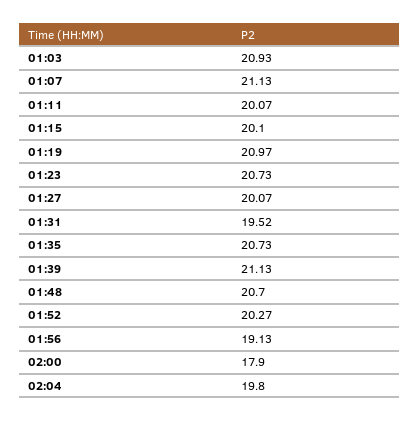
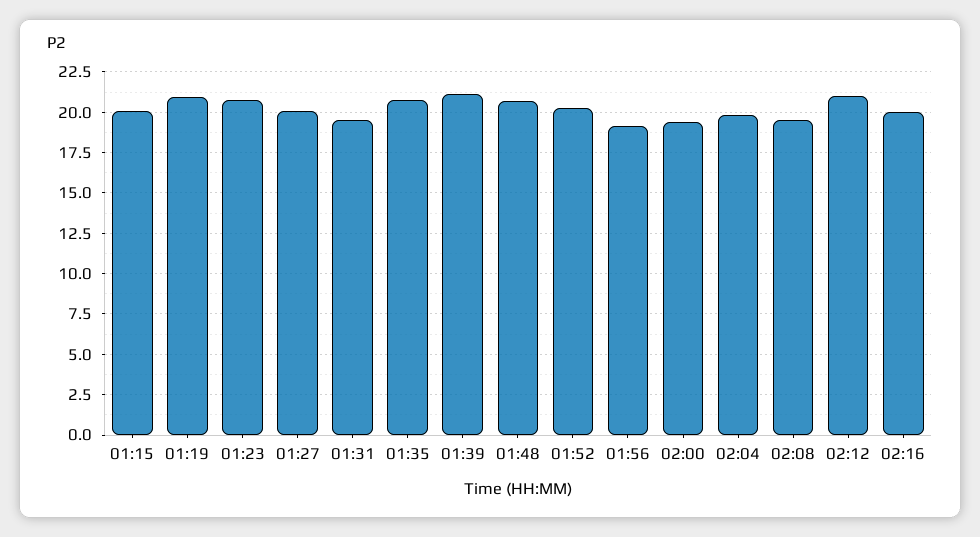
01:03: 20.93 -> none
01:07: 21.13 -> none
01:11: 20.07 -> none
02:00: 17.9 -> 19.5
02:08: none -> 19.5
02:12: none -> 21
02:16: none -> 20

